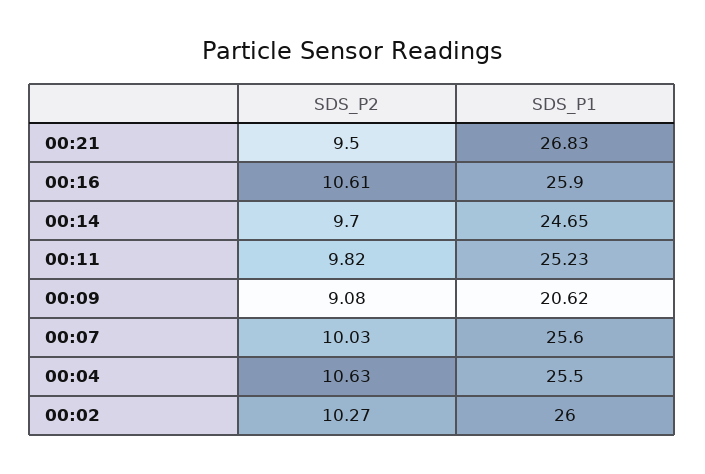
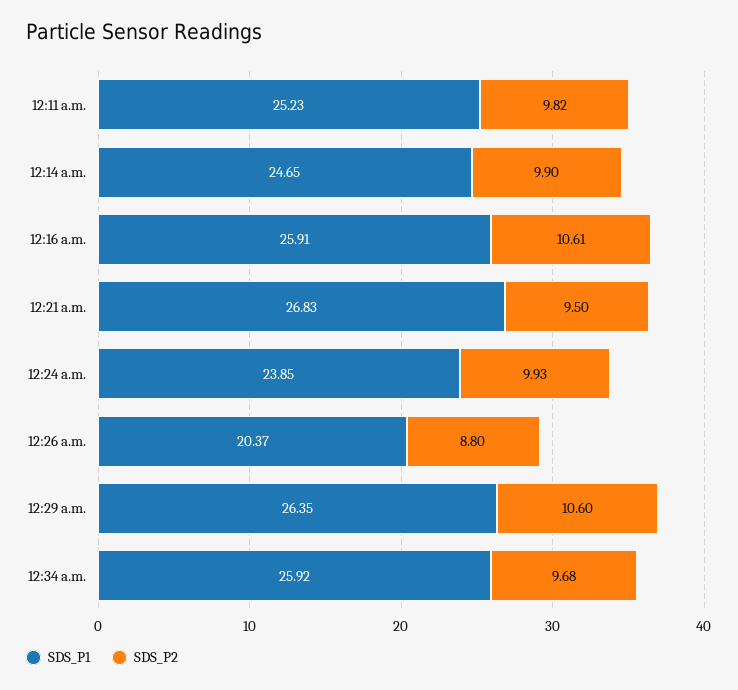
SDS_P1, 00:16: 25.9 -> 25.91
SDS_P2, 00:14: 9.7 -> 9.9
SDS_P2, 00:09: 9.08 -> none
SDS_P1, 00:09: 20.62 -> none
SDS_P2, 00:07: 10.03 -> none
SDS_P1, 00:07: 25.6 -> none
SDS_P2, 00:04: 10.63 -> none
SDS_P1, 00:04: 25.5 -> none
SDS_P2, 00:02: 10.27 -> none
SDS_P1, 00:02: 26 -> none
SDS_P1, 12:24 a.m.: none -> 23.85
SDS_P2, 12:24 a.m.: none -> 9.93
SDS_P1, 12:26 a.m.: none -> 20.37
SDS_P2, 12:26 a.m.: none -> 8.8
SDS_P1, 12:29 a.m.: none -> 26.35
SDS_P2, 12:29 a.m.: none -> 10.6
SDS_P1, 12:34 a.m.: none -> 25.92
SDS_P2, 12:34 a.m.: none -> 9.68

